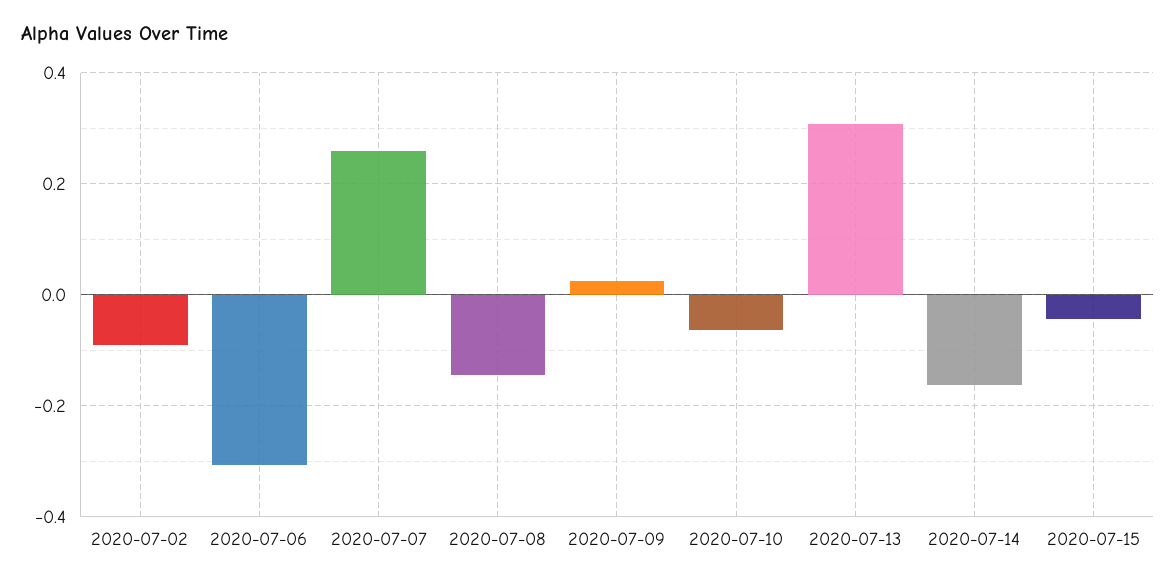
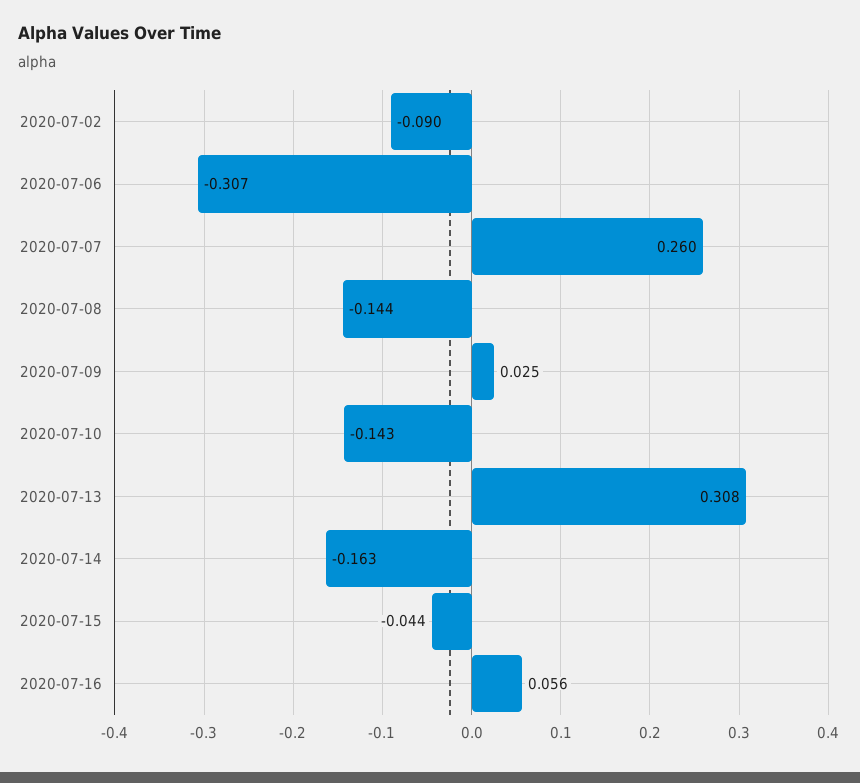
2020-07-10: -0.06 -> -0.143
2020-07-16: none -> 0.056

